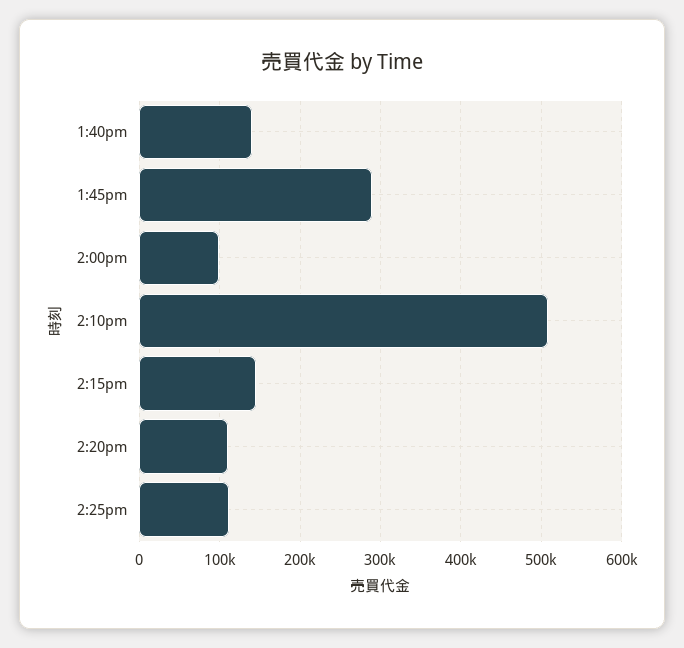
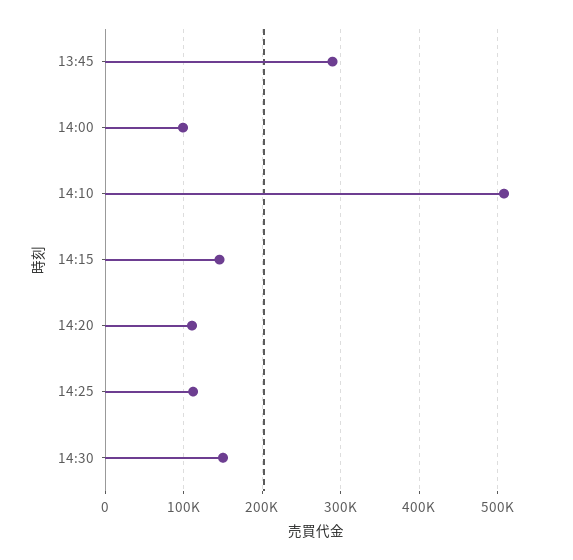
1:40pm: 140000 -> none
14:30: none -> 150000

